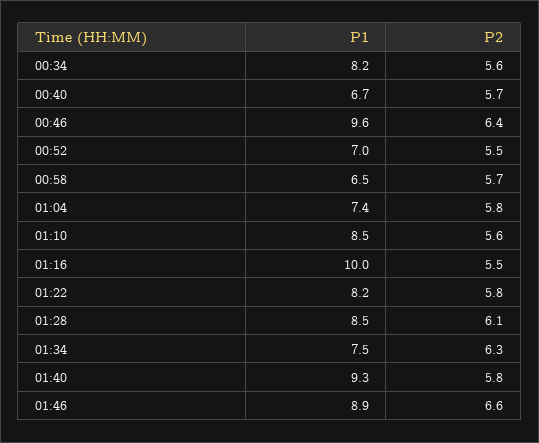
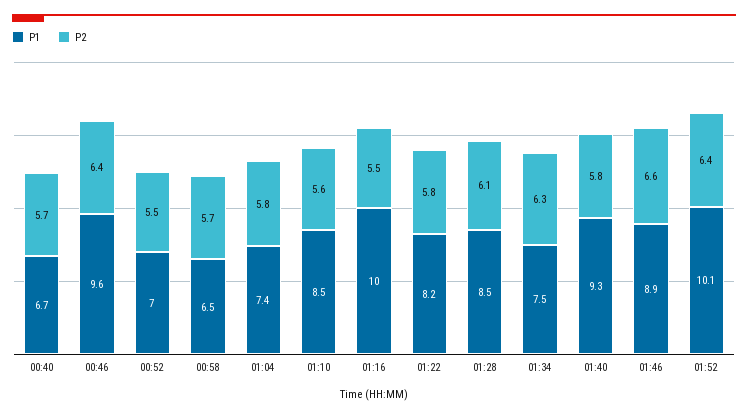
P1, 00:34: 8.2 -> none
P2, 00:34: 5.6 -> none
P1, 01:52: none -> 10.1
P2, 01:52: none -> 6.4

